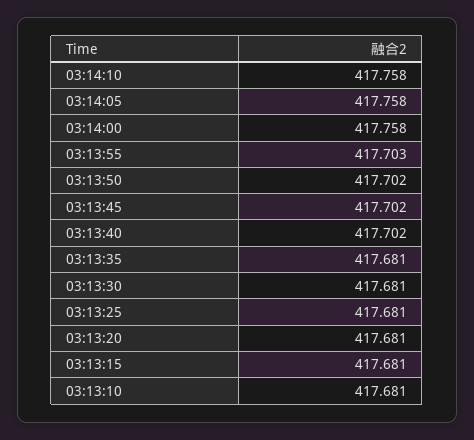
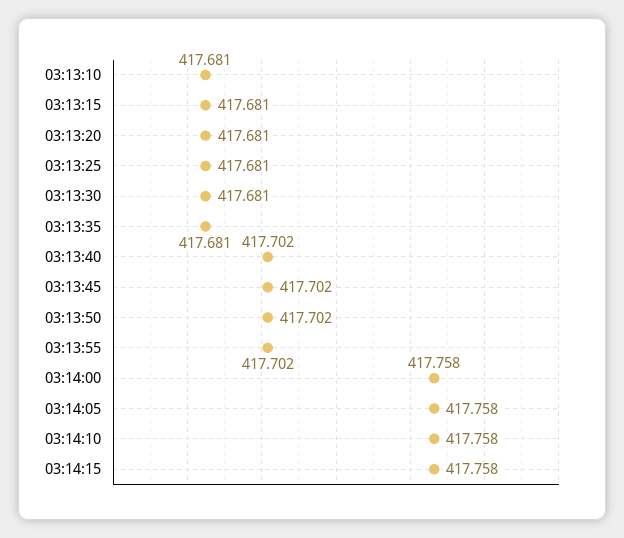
03:13:55: 417.703 -> 417.702
03:14:15: none -> 417.758

